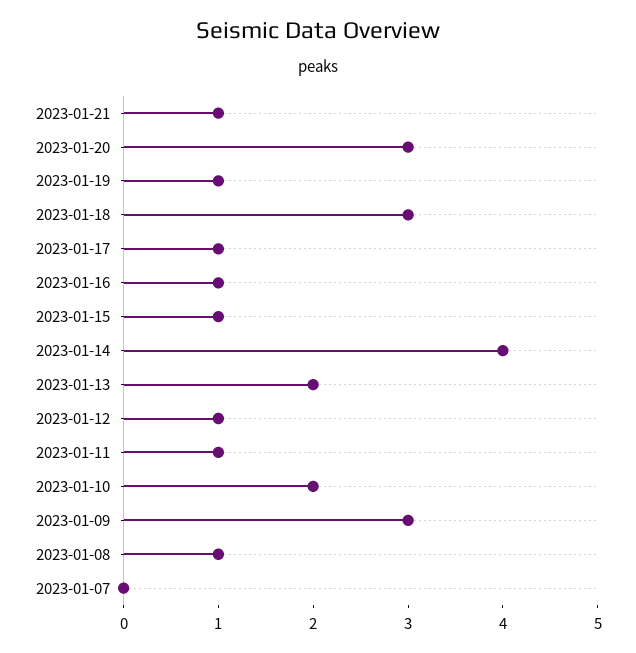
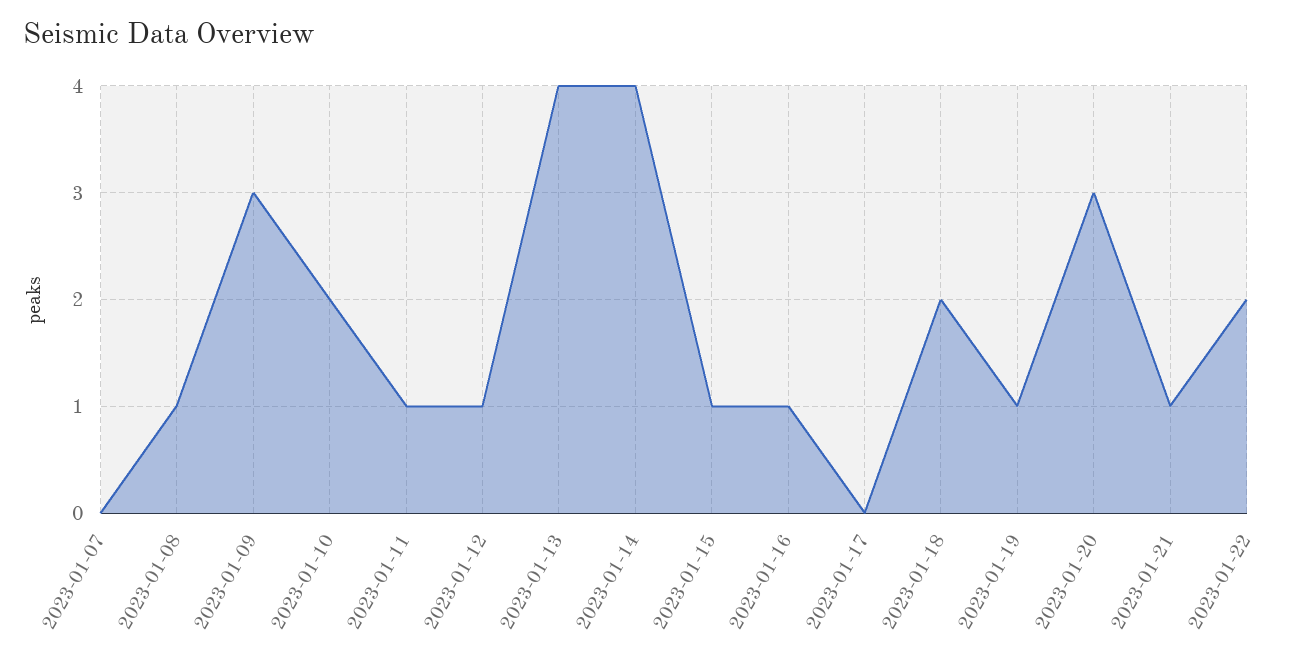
2023-01-18: 3 -> 2
2023-01-17: 1 -> 0
2023-01-13: 2 -> 4
2023-01-22: none -> 2

